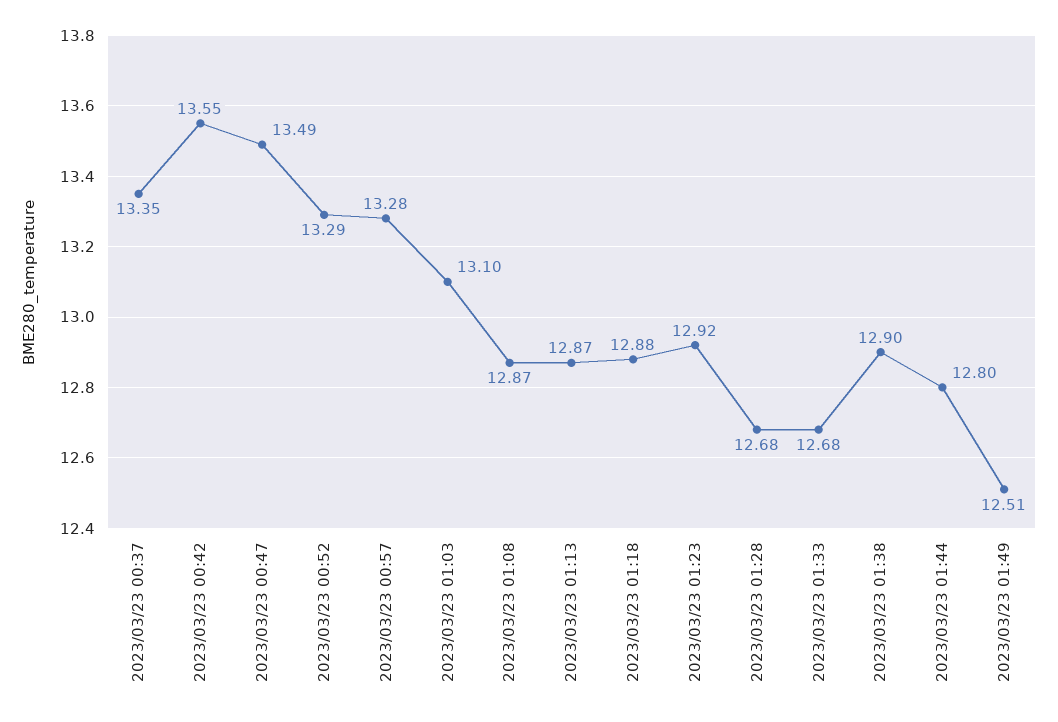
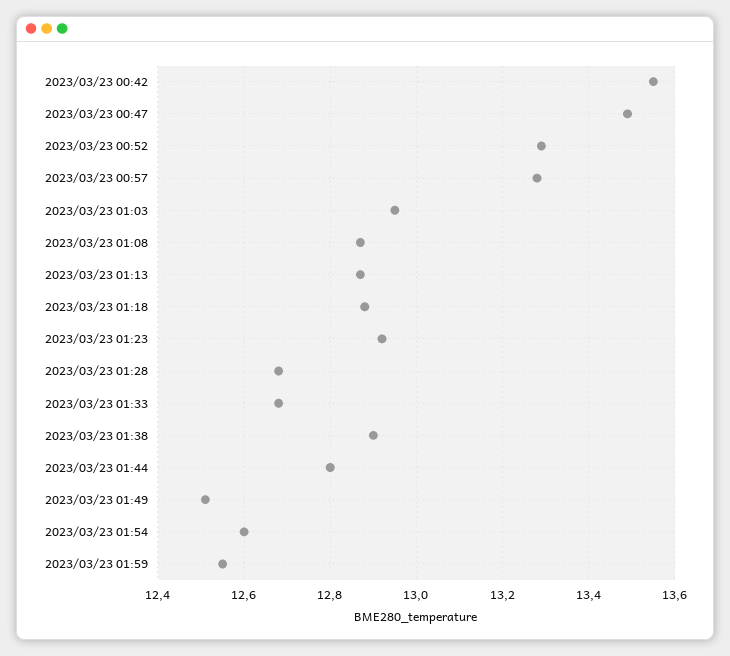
2023/03/23 00:37: 13.35 -> none
2023/03/23 01:03: 13.1 -> 12.95
2023/03/23 01:54: none -> 12.6
2023/03/23 01:59: none -> 12.55

